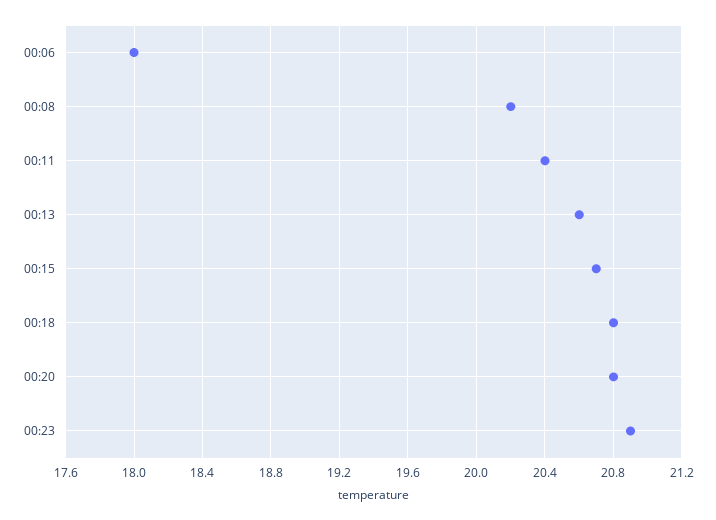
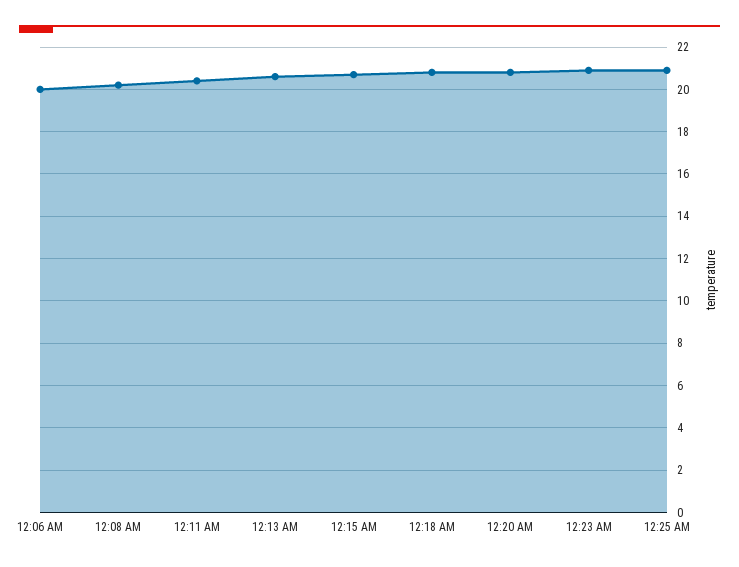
00:06: 18 -> 20
12:25 AM: none -> 21

